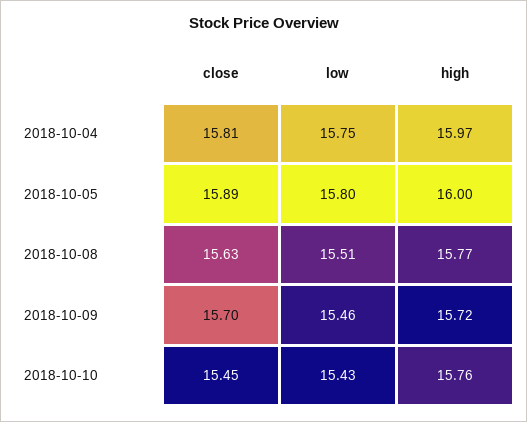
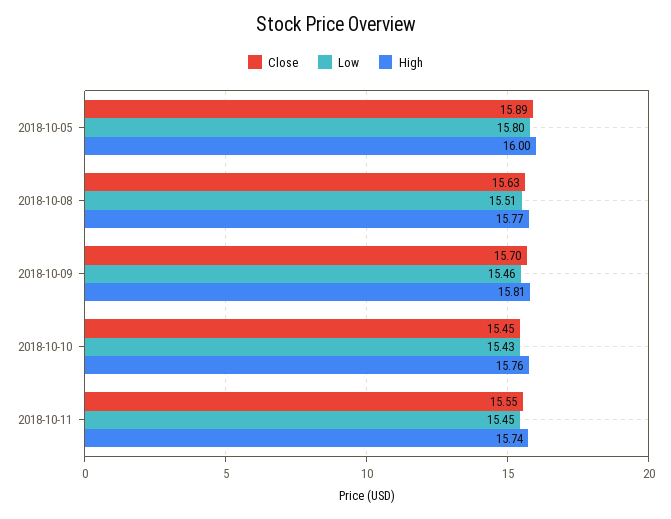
close, 2018-10-04: 15.81 -> none
low, 2018-10-04: 15.75 -> none
high, 2018-10-04: 15.97 -> none
high, 2018-10-09: 15.72 -> 15.81
close, 2018-10-11: none -> 15.55
low, 2018-10-11: none -> 15.45
high, 2018-10-11: none -> 15.74

